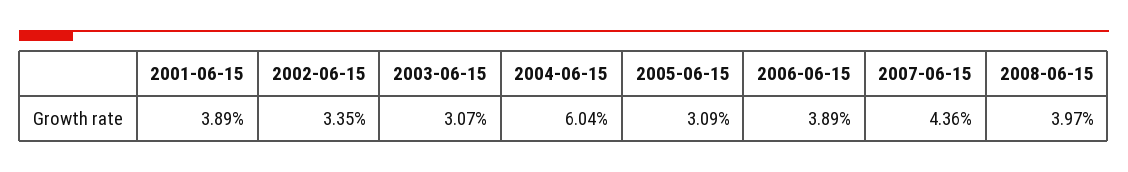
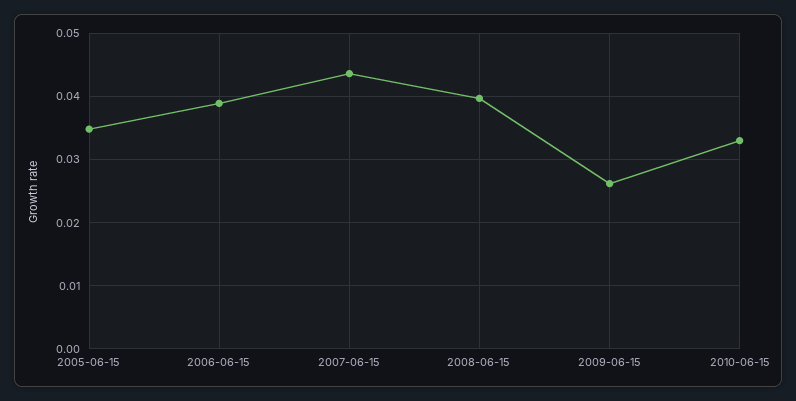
2001-06-15: 0.0389 -> none
2002-06-15: 0.0335 -> none
2003-06-15: 0.0307 -> none
2004-06-15: 0.0604 -> none
2005-06-15: 0.0309 -> 0.035
2009-06-15: none -> 0.026
2010-06-15: none -> 0.033

